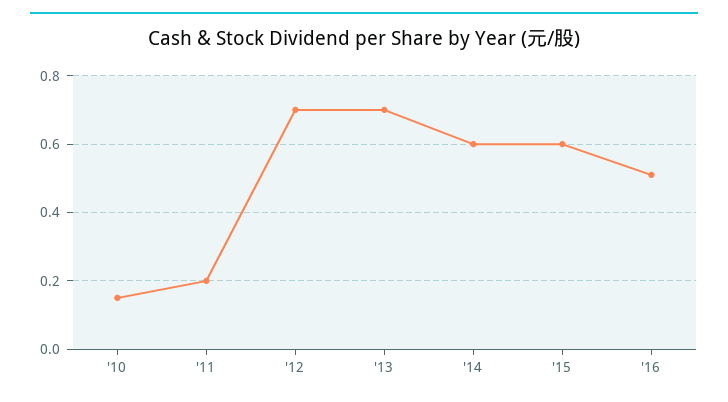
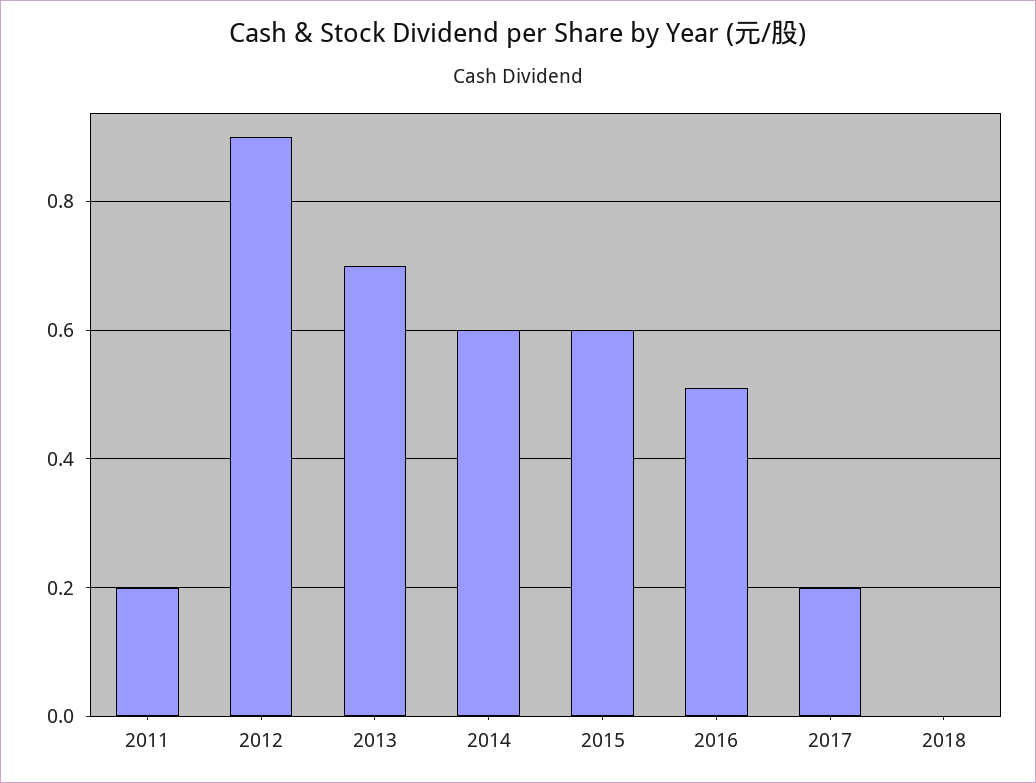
'10: 0.15 -> none
'12: 0.7 -> 0.9
2017: none -> 0.2
2018: none -> 0

